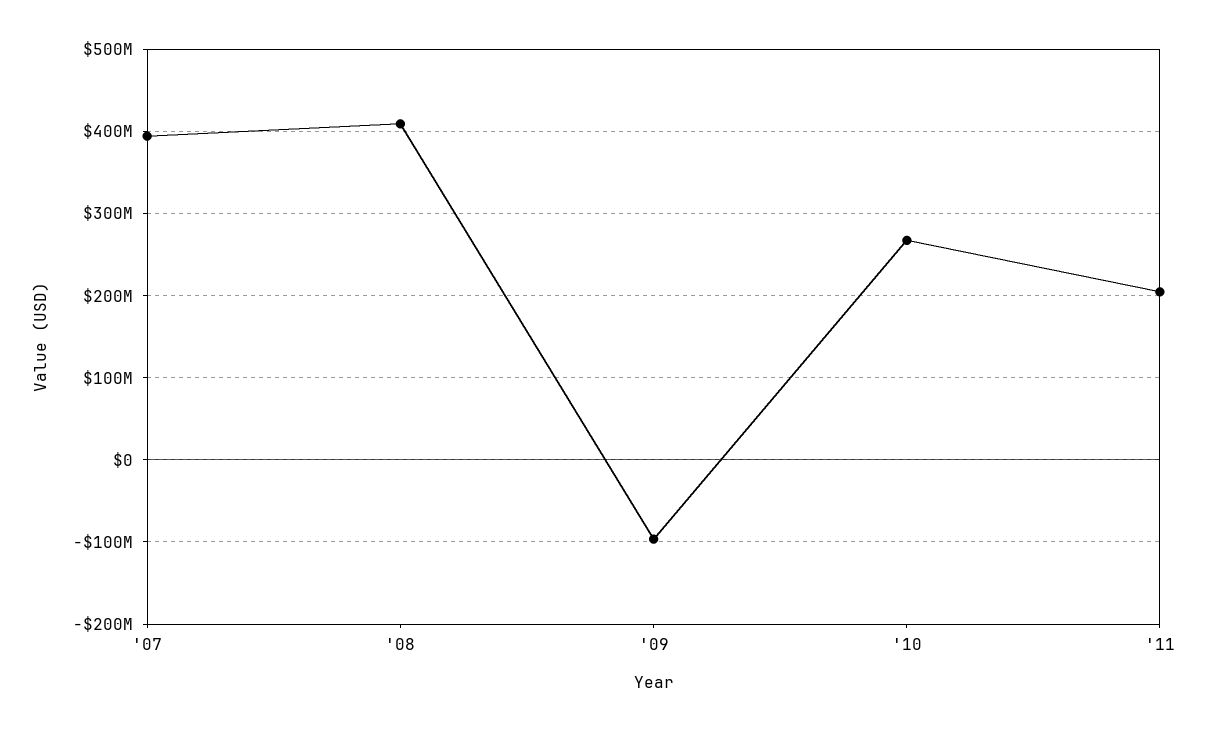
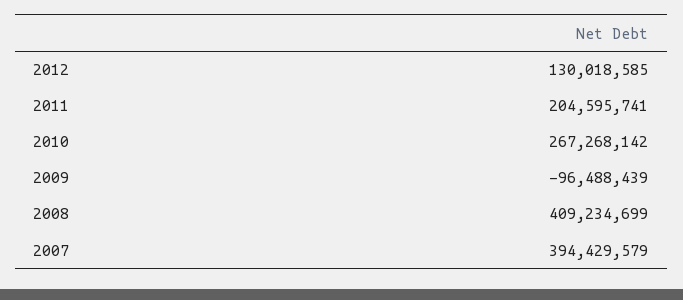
2012: none -> 130018585

